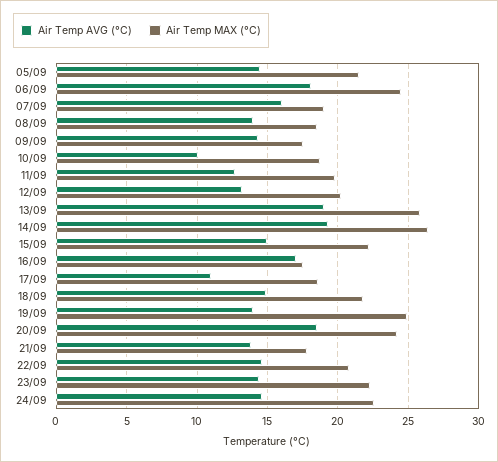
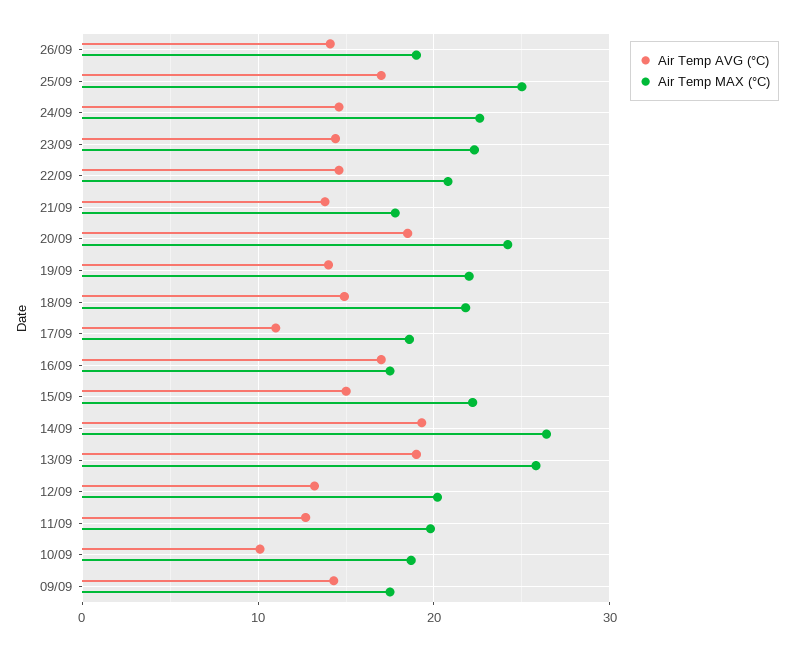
Air Temp AVG (°C), 05/09: 14.5 -> none
Air Temp MAX (°C), 05/09: 21.5 -> none
Air Temp AVG (°C), 06/09: 18 -> none
Air Temp MAX (°C), 06/09: 24.5 -> none
Air Temp AVG (°C), 07/09: 16 -> none
Air Temp MAX (°C), 07/09: 19 -> none
Air Temp AVG (°C), 08/09: 14 -> none
Air Temp MAX (°C), 08/09: 18.5 -> none
Air Temp MAX (°C), 19/09: 25 -> 22
Air Temp AVG (°C), 26/09: none -> 14
Air Temp MAX (°C), 26/09: none -> 19
Air Temp AVG (°C), 25/09: none -> 17
Air Temp MAX (°C), 25/09: none -> 25

